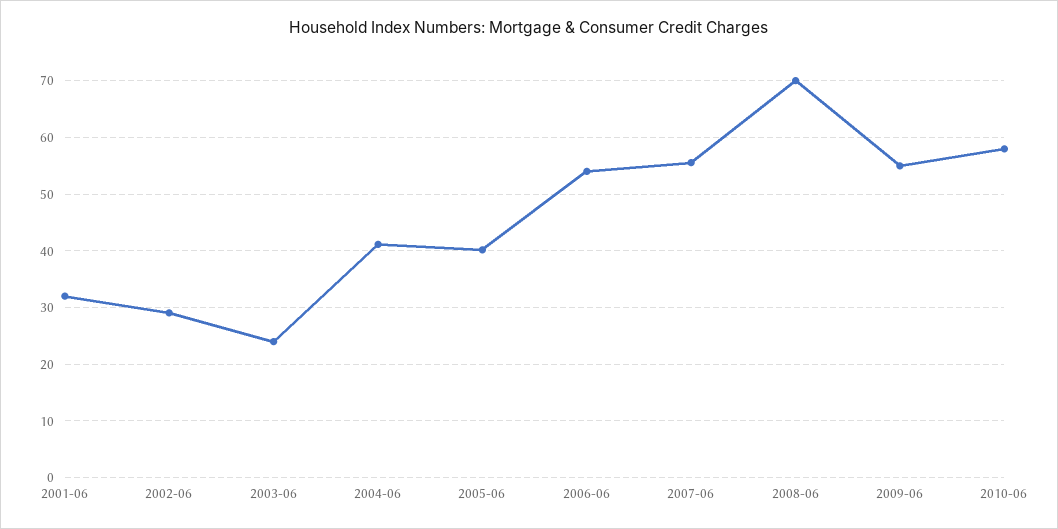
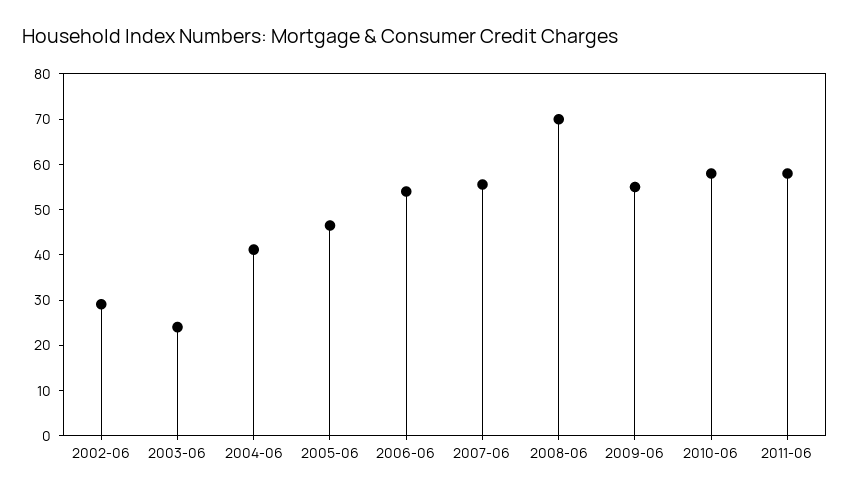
2001-06: 32 -> none
2005-06: 40 -> 46
2011-06: none -> 58

